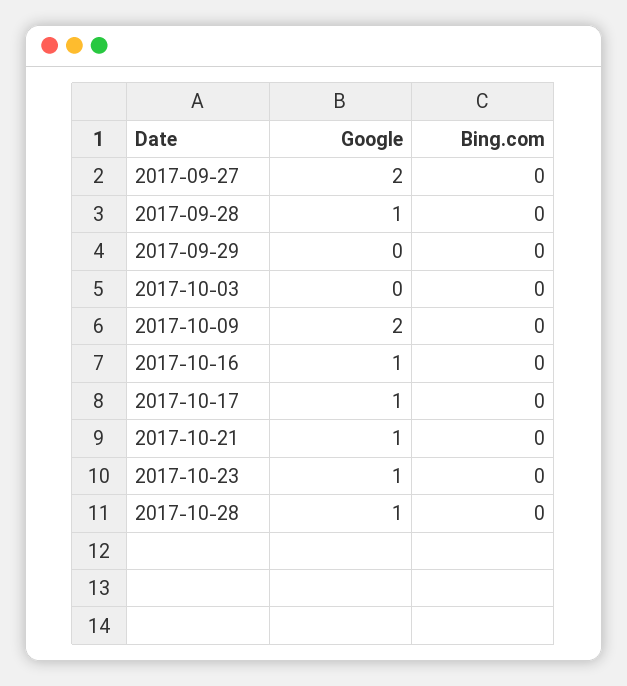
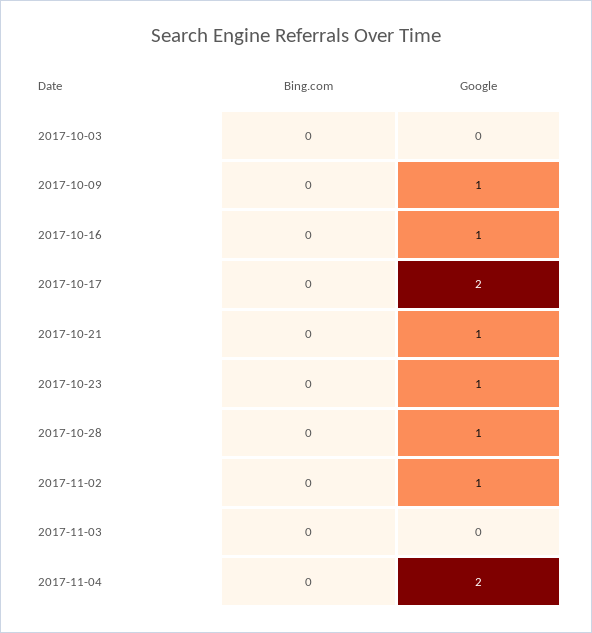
Google, 2017-09-27: 2 -> none
Bing.com, 2017-09-27: 0 -> none
Google, 2017-09-28: 1 -> none
Bing.com, 2017-09-28: 0 -> none
Google, 2017-09-29: 0 -> none
Bing.com, 2017-09-29: 0 -> none
Google, 2017-10-09: 2 -> 1
Google, 2017-10-17: 1 -> 2
Bing.com, 2017-11-02: none -> 0
Google, 2017-11-02: none -> 1
Bing.com, 2017-11-03: none -> 0
Google, 2017-11-03: none -> 0
Bing.com, 2017-11-04: none -> 0
Google, 2017-11-04: none -> 2

